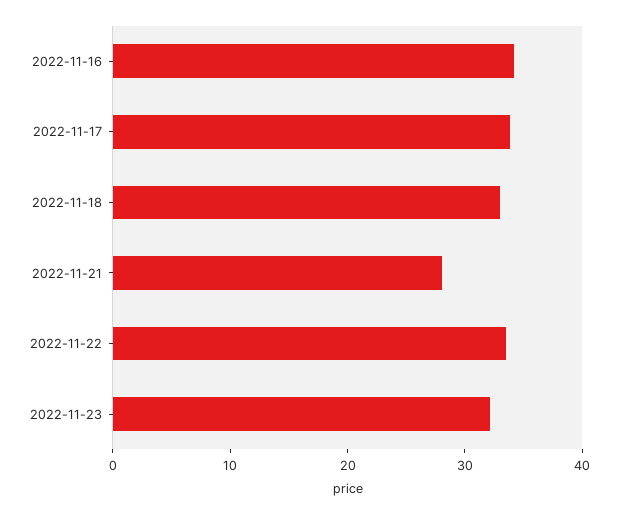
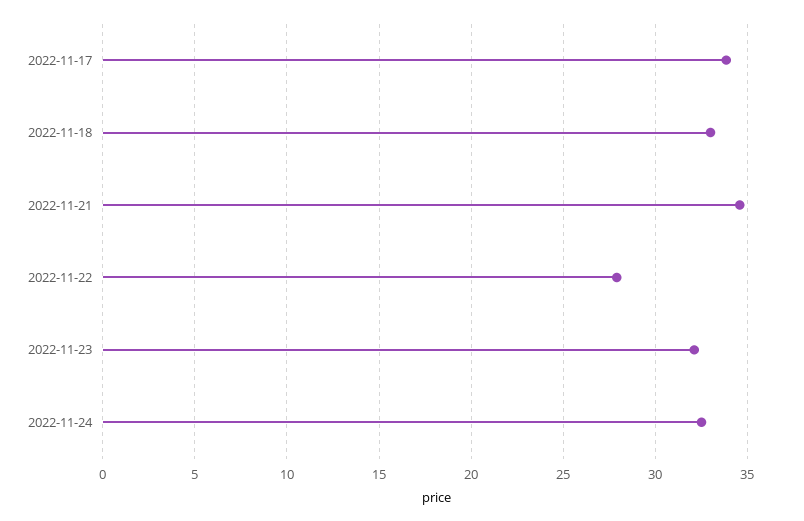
2022-11-16: 34 -> none
2022-11-21: 28 -> 34.5
2022-11-22: 34 -> 28
2022-11-24: none -> 32.5

